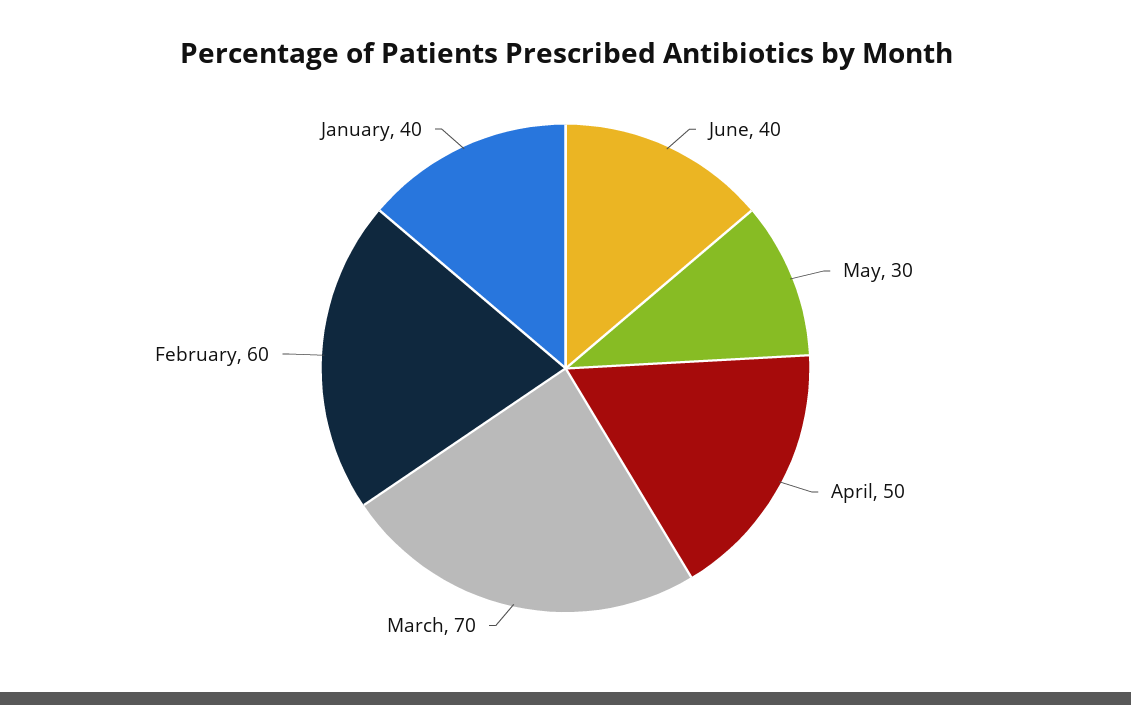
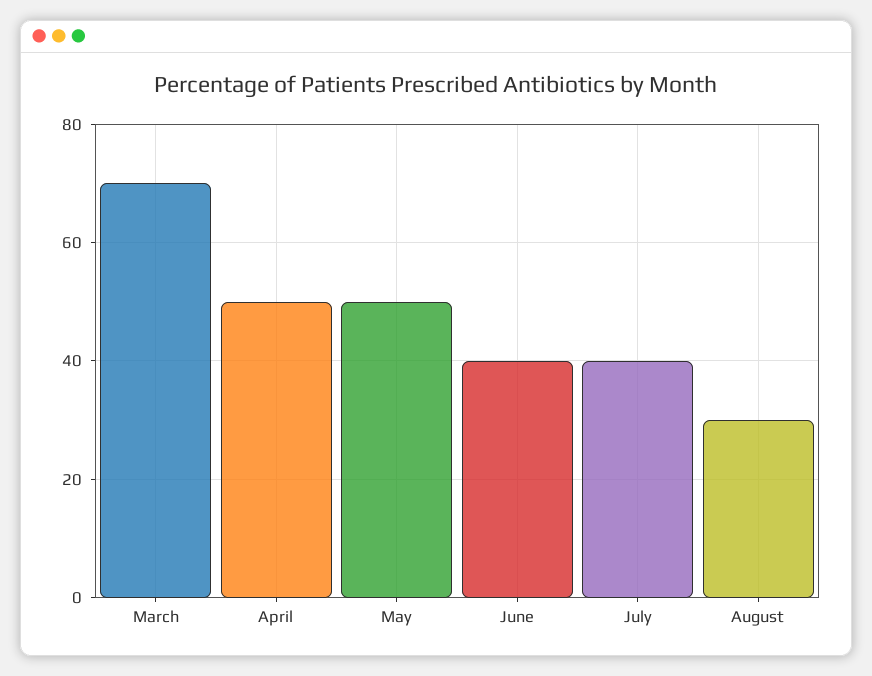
May: 30 -> 50
February: 60 -> none
January: 40 -> none
July: none -> 40
August: none -> 30

